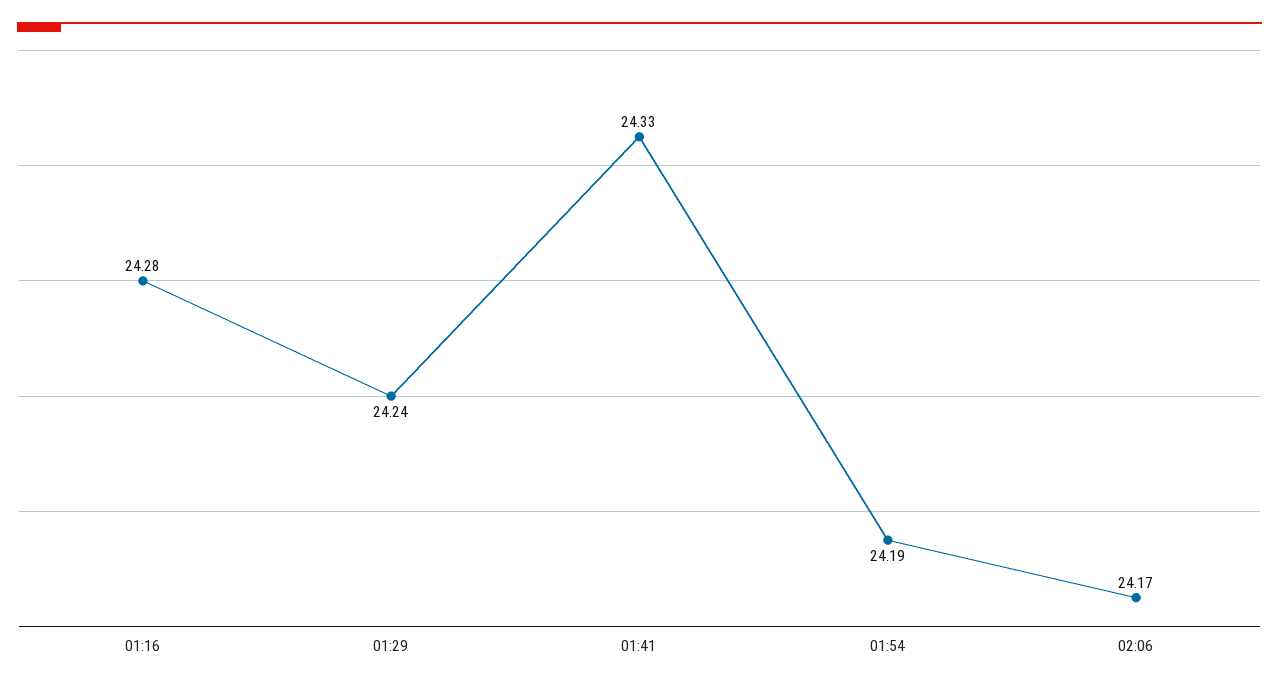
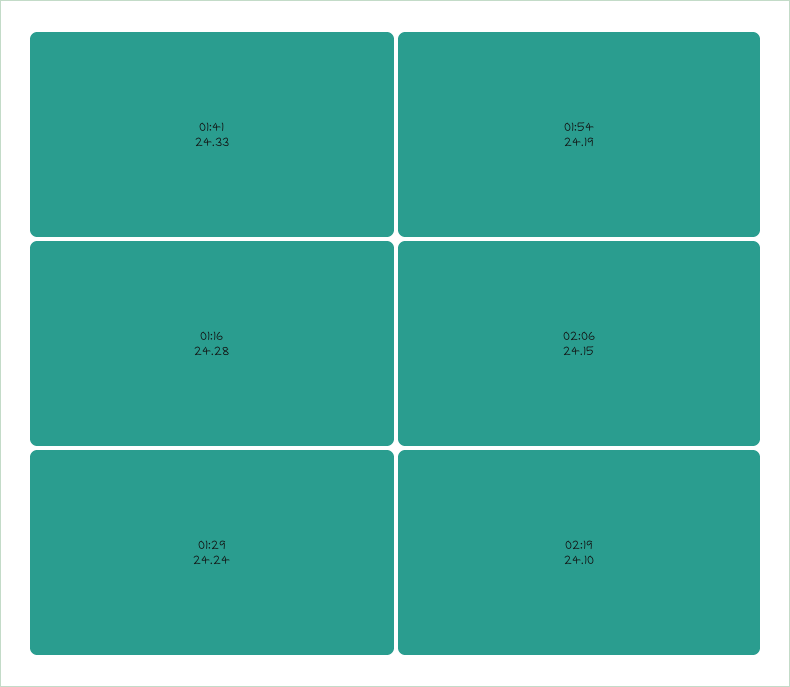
02:06: 24.17 -> 24.15
02:19: none -> 24.1

